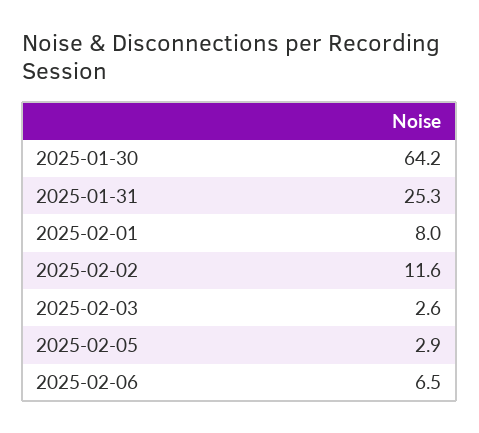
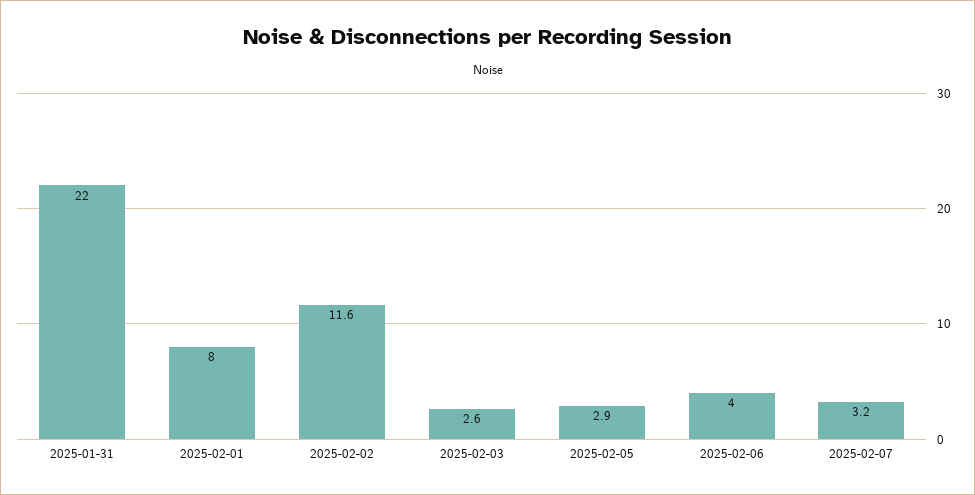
2025-01-30: 64.2 -> none
2025-01-31: 25.3 -> 22
2025-02-06: 6.5 -> 4
2025-02-07: none -> 3.2

